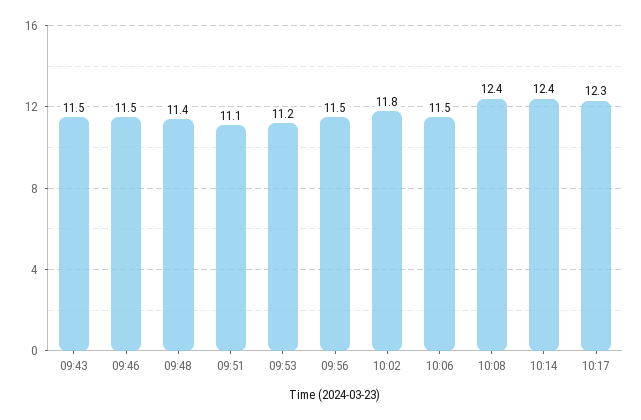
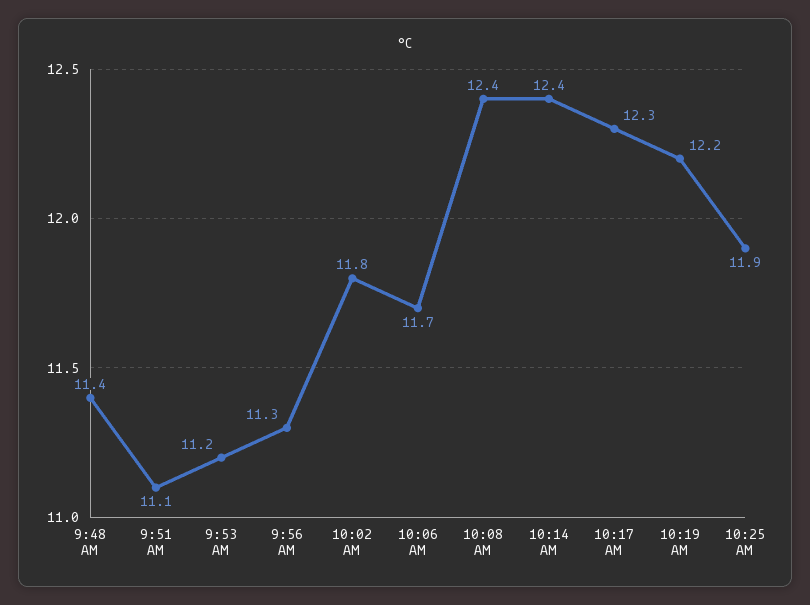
09:43: 11.5 -> none
09:46: 11.5 -> none
09:56: 11.5 -> 11.3
10:06: 11.5 -> 11.7
10:19 AM: none -> 12.2
10:25 AM: none -> 11.9

